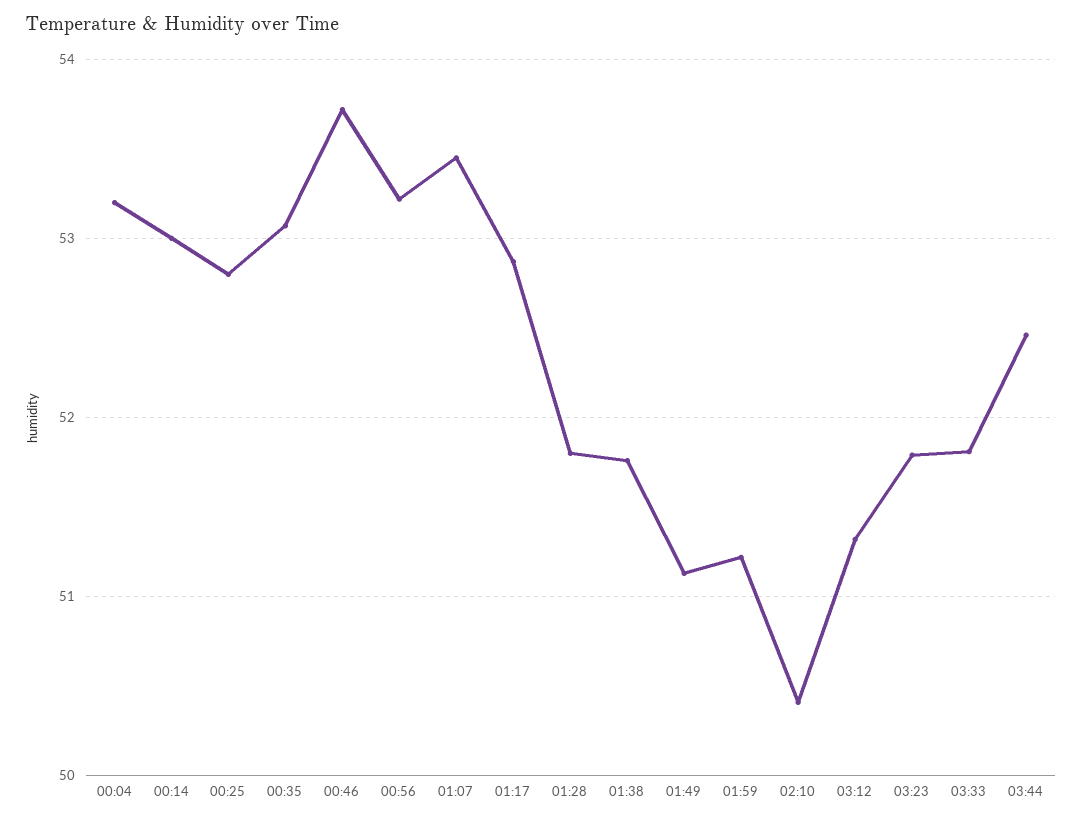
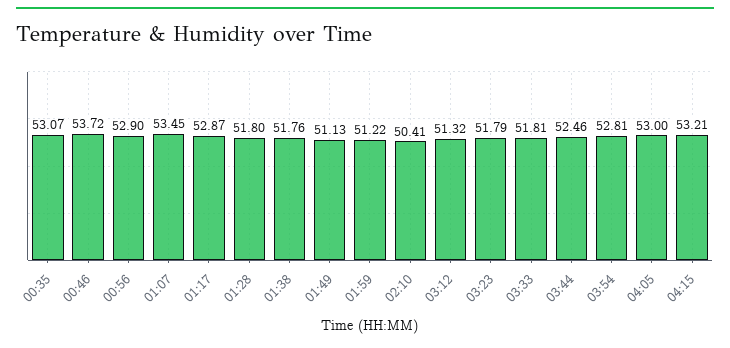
00:04: 53.2 -> none
00:14: 53 -> none
00:25: 52.8 -> none
00:56: 53.2 -> 52.9
03:54: none -> 52.81
04:05: none -> 53
04:15: none -> 53.21

